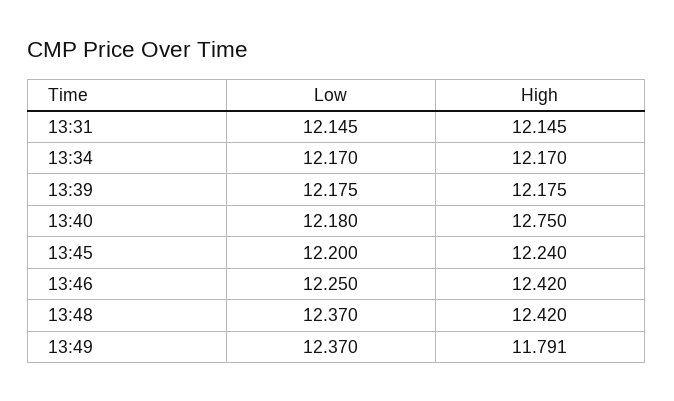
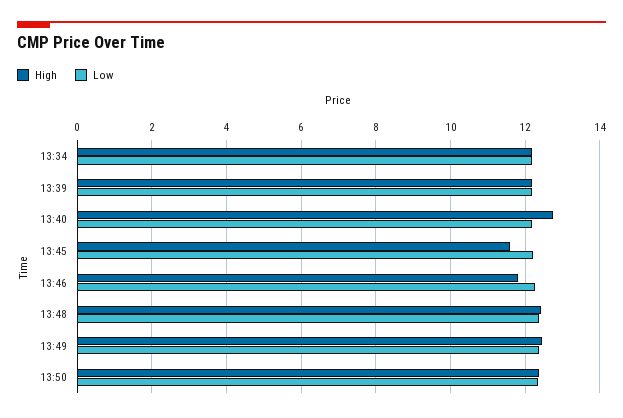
Low, 13:31: 12.145 -> none
High, 13:31: 12.145 -> none
High, 13:45: 12.24 -> 11.6
High, 13:46: 12.42 -> 11.8
High, 13:49: 11.791 -> 12.4
High, 13:50: none -> 12.4
Low, 13:50: none -> 12.4

